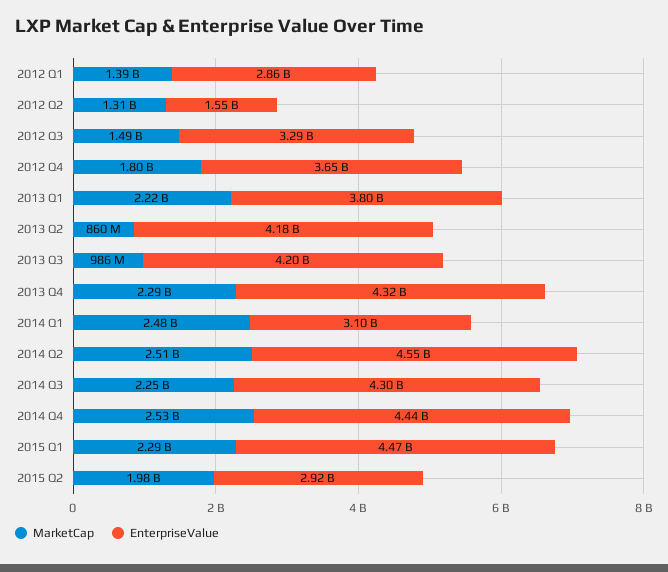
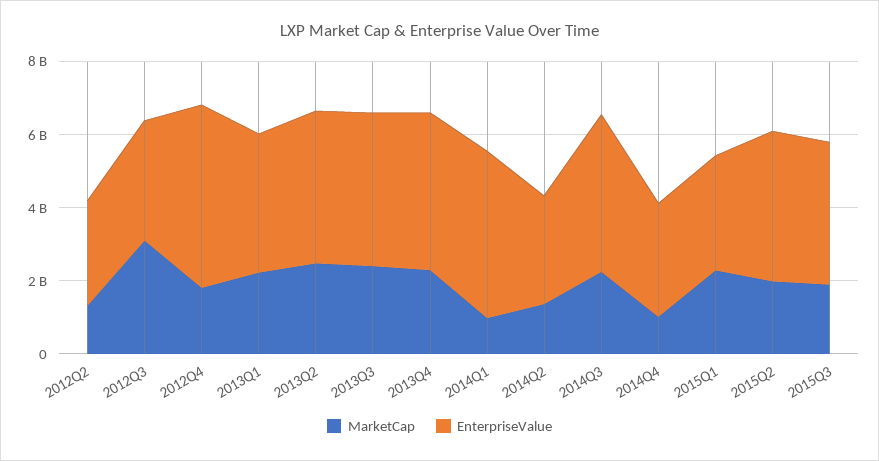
MarketCap, 2012 Q1: 1390000000 -> none
EnterpriseValue, 2012 Q1: 2860000000 -> none
EnterpriseValue, 2012 Q2: 1550000000 -> 3000000000
MarketCap, 2012 Q3: 1490000000 -> 3000000000
EnterpriseValue, 2012 Q4: 3650000000 -> 5000000000
MarketCap, 2013 Q2: 860000000 -> 2500000000
MarketCap, 2013 Q3: 986000000 -> 2500000000
MarketCap, 2014 Q1: 2480000000 -> 1000000000
EnterpriseValue, 2014 Q1: 3100000000 -> 4500000000
MarketCap, 2014 Q2: 2510000000 -> 1500000000
EnterpriseValue, 2014 Q2: 4550000000 -> 3000000000
MarketCap, 2014 Q4: 2530000000 -> 1000000000
EnterpriseValue, 2014 Q4: 4440000000 -> 3000000000
EnterpriseValue, 2015 Q1: 4470000000 -> 3000000000
EnterpriseValue, 2015 Q2: 2920000000 -> 4000000000
MarketCap, 2015Q3: none -> 2000000000
EnterpriseValue, 2015Q3: none -> 4000000000

